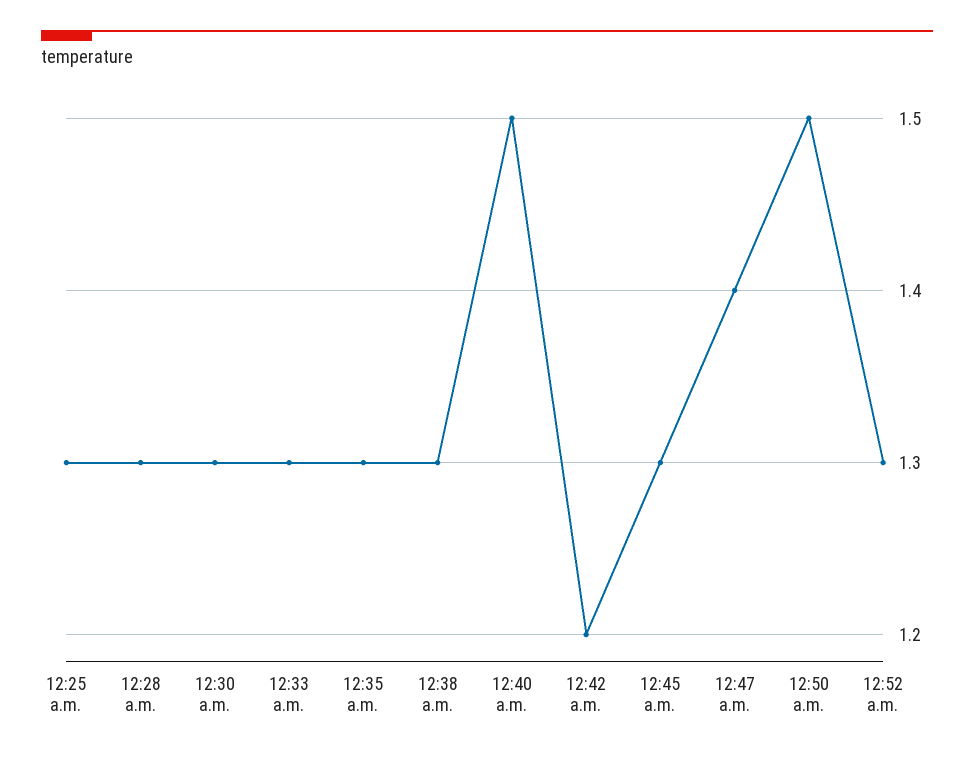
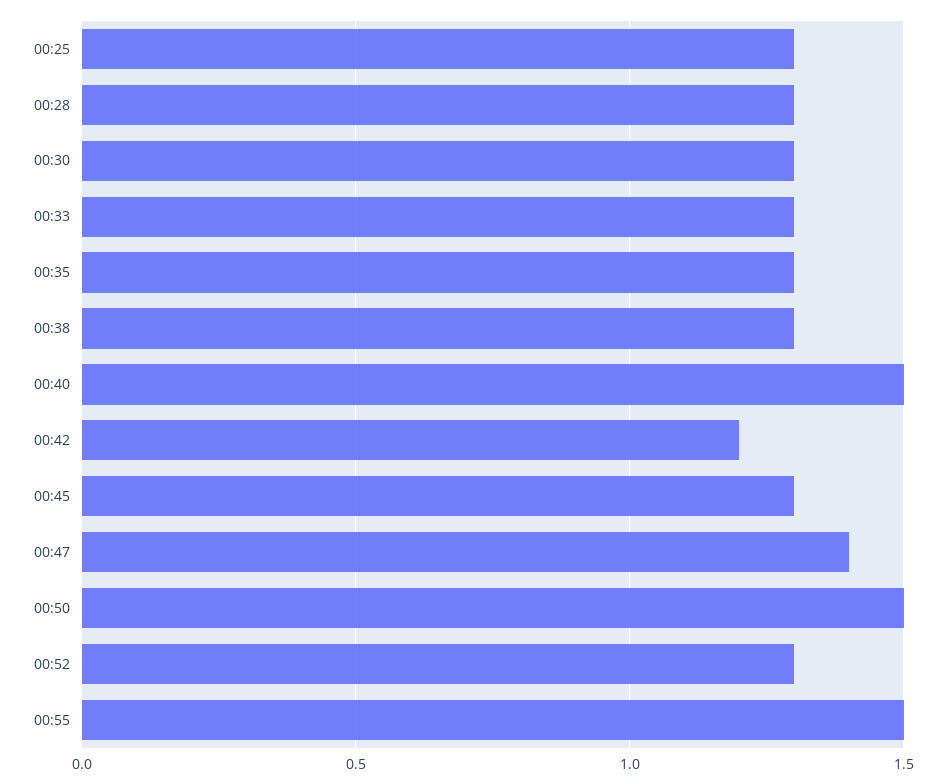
00:55: none -> 1.5

